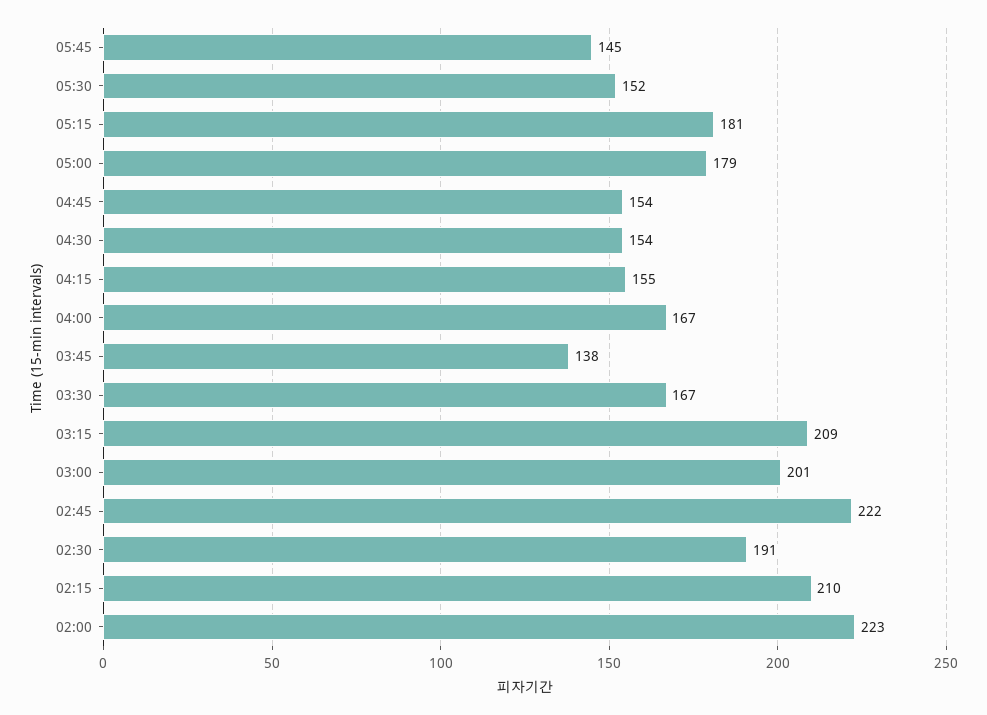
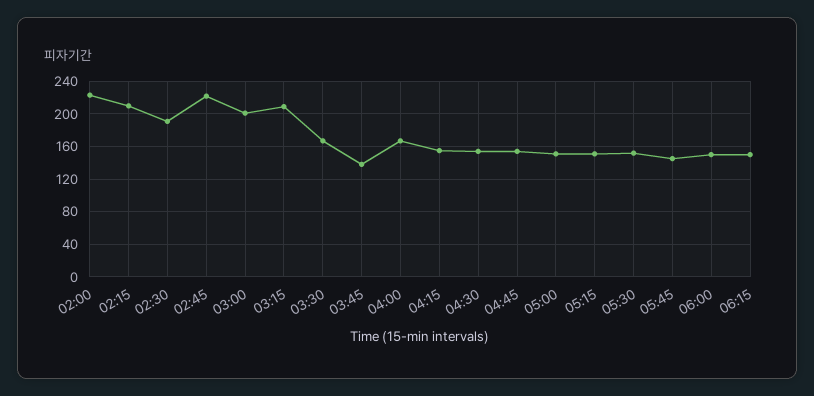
05:15: 181 -> 150
05:00: 179 -> 150
06:00: none -> 150
06:15: none -> 150

